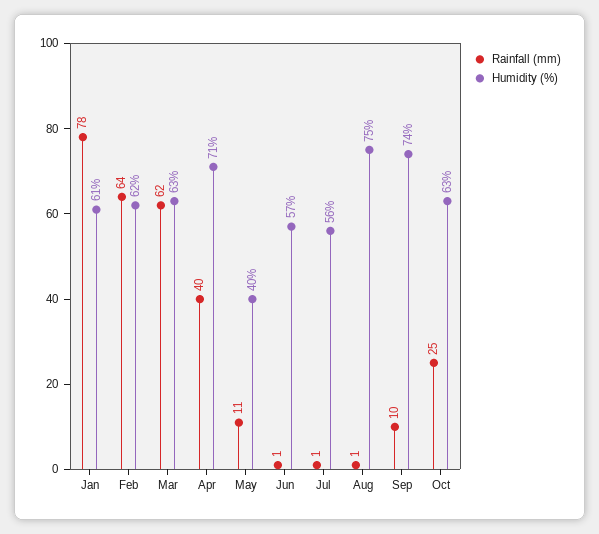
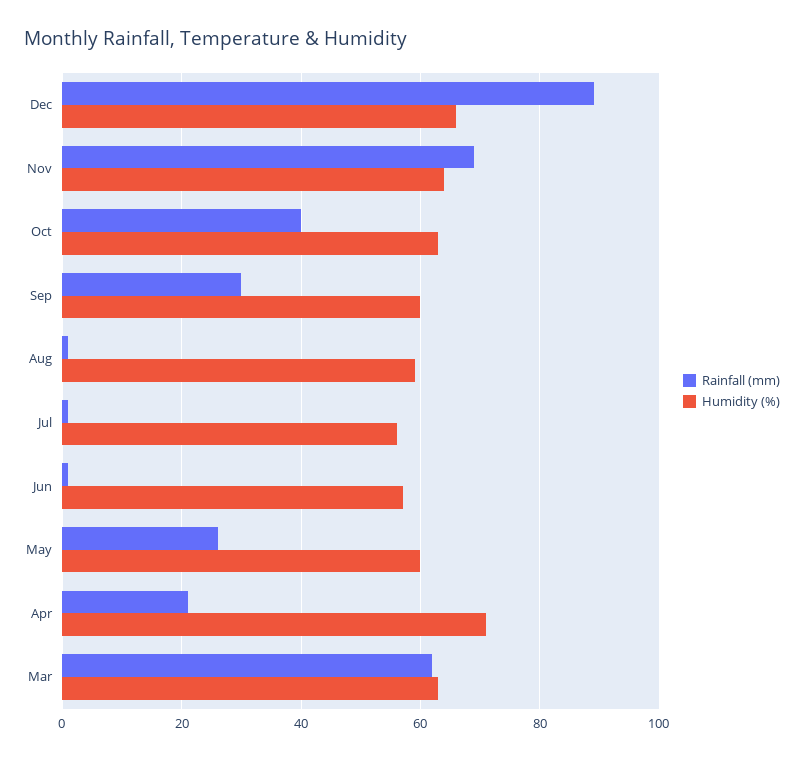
Rainfall (mm), Jan: 78 -> none
Humidity (%), Jan: 61 -> none
Rainfall (mm), Feb: 64 -> none
Humidity (%), Feb: 62 -> none
Rainfall (mm), Apr: 40 -> 20
Rainfall (mm), May: 11 -> 25
Humidity (%), May: 40 -> 60
Humidity (%), Aug: 75 -> 60
Rainfall (mm), Sep: 10 -> 30
Humidity (%), Sep: 74 -> 60
Rainfall (mm), Oct: 25 -> 40
Rainfall (mm), Dec: none -> 90
Humidity (%), Dec: none -> 65
Rainfall (mm), Nov: none -> 70
Humidity (%), Nov: none -> 65

